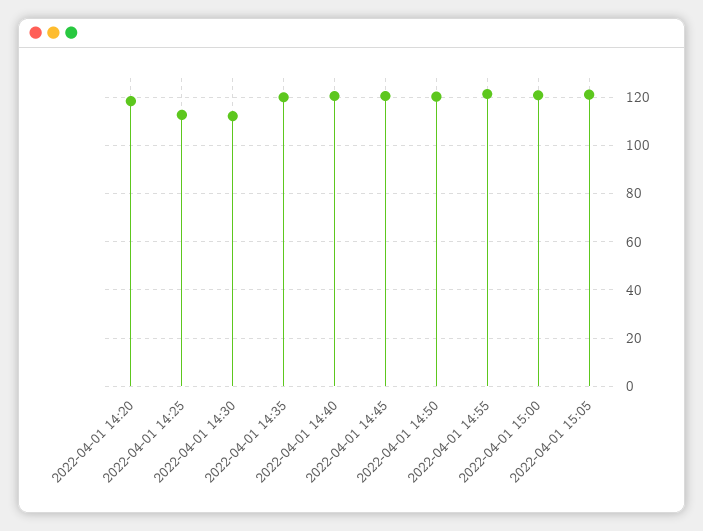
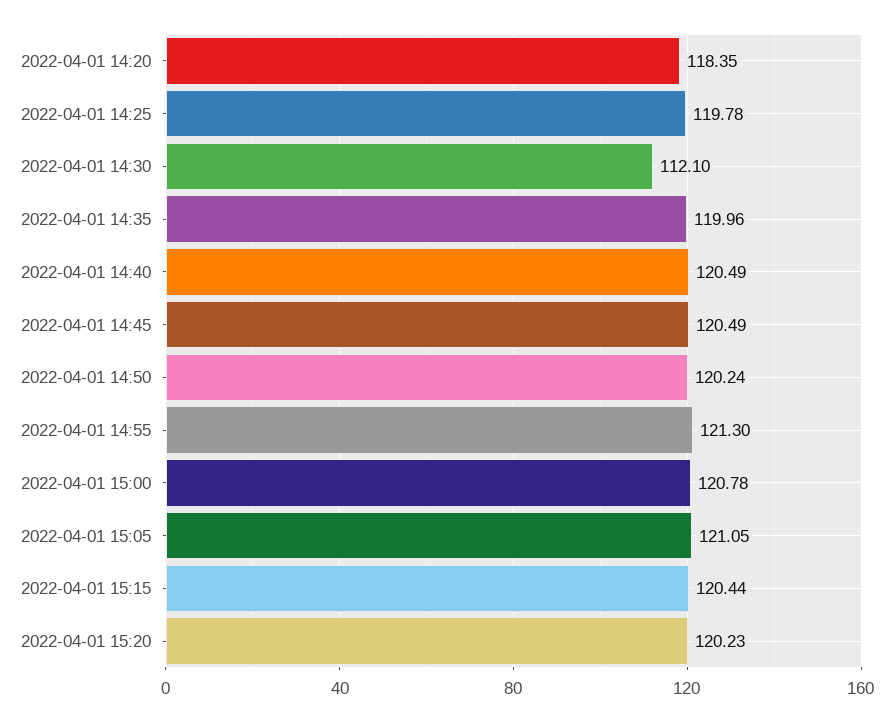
2022-04-01 14:25: 112.5 -> 119.78
2022-04-01 15:15: none -> 120.44
2022-04-01 15:20: none -> 120.23

